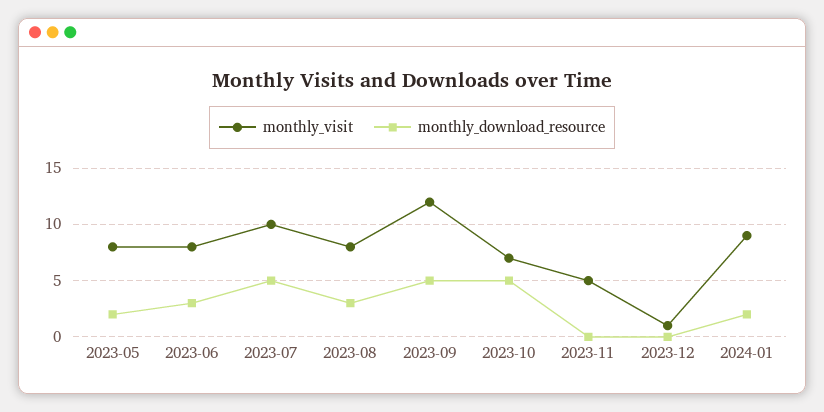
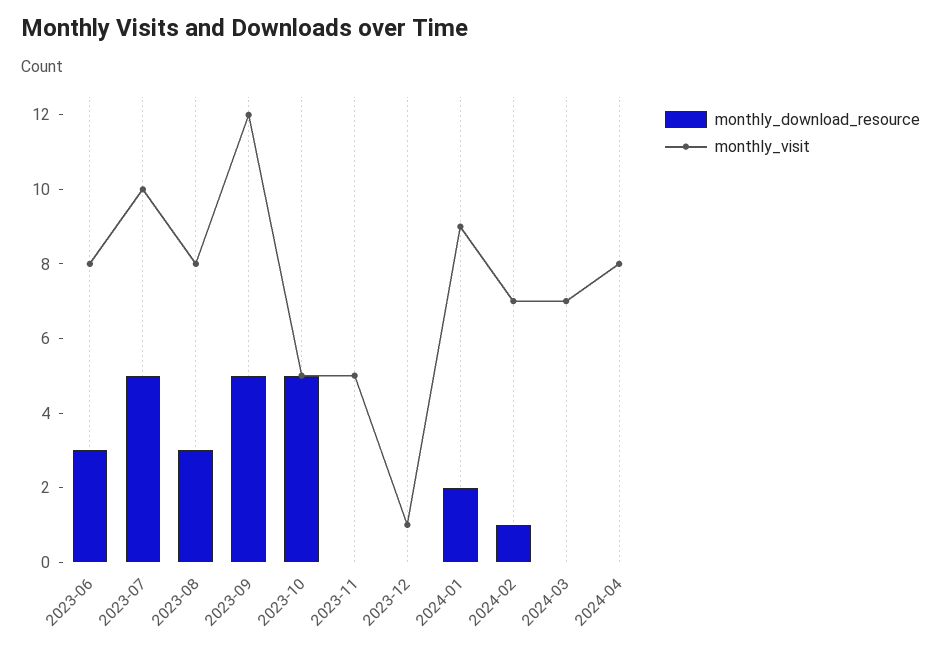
monthly_visit, 2023-05: 8 -> none
monthly_download_resource, 2023-05: 2 -> none
monthly_visit, 2023-10: 7 -> 5
monthly_download_resource, 2024-02: none -> 1
monthly_visit, 2024-02: none -> 7
monthly_download_resource, 2024-03: none -> 0
monthly_visit, 2024-03: none -> 7
monthly_download_resource, 2024-04: none -> 0
monthly_visit, 2024-04: none -> 8

